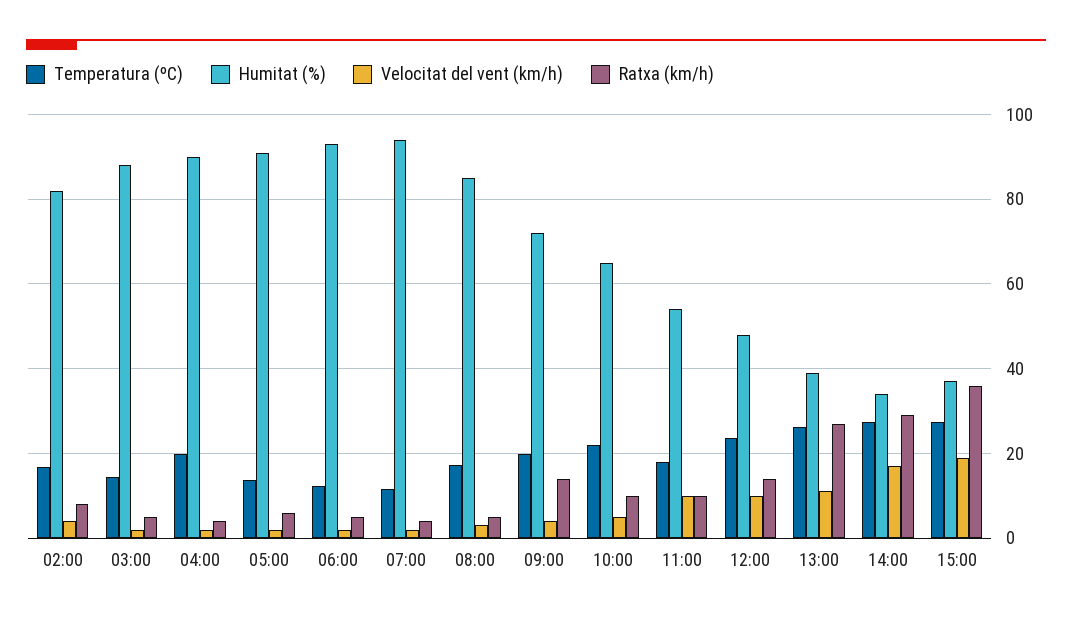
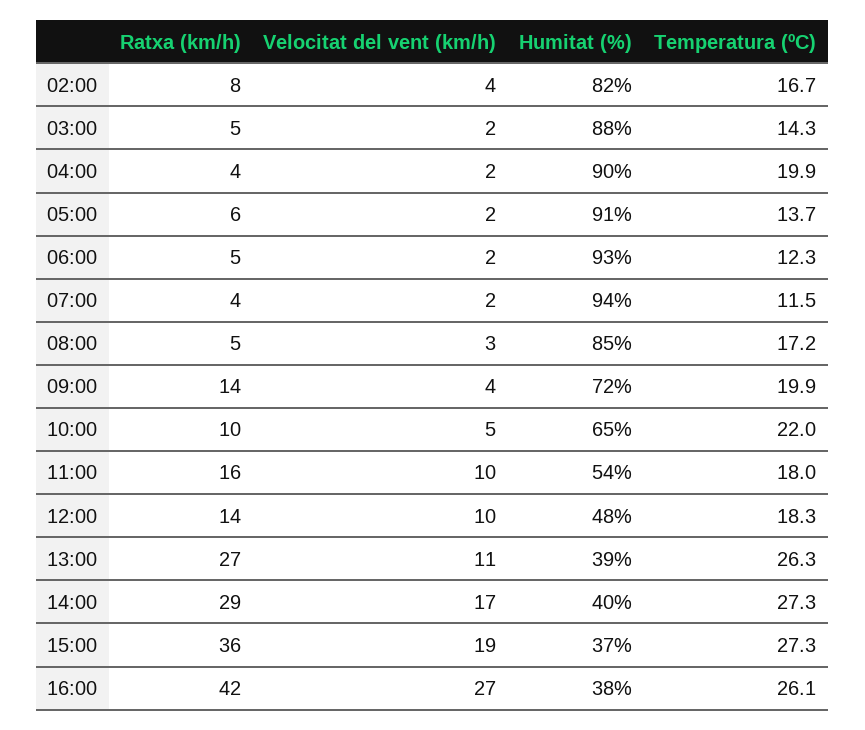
Ratxa (km/h), 11:00: 10 -> 16
Temperatura (ºC), 12:00: 24 -> 18.3
Humitat (%), 14:00: 34 -> 40
Ratxa (km/h), 16:00: none -> 42
Velocitat del vent (km/h), 16:00: none -> 27
Humitat (%), 16:00: none -> 38
Temperatura (ºC), 16:00: none -> 26.1

